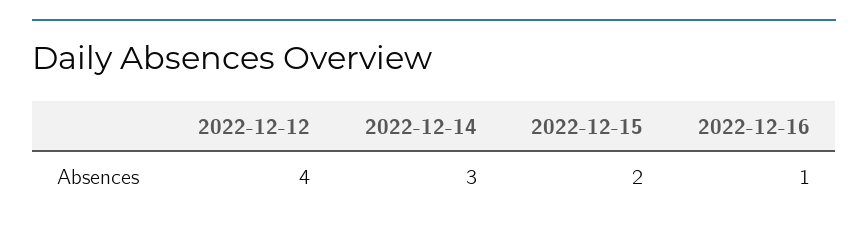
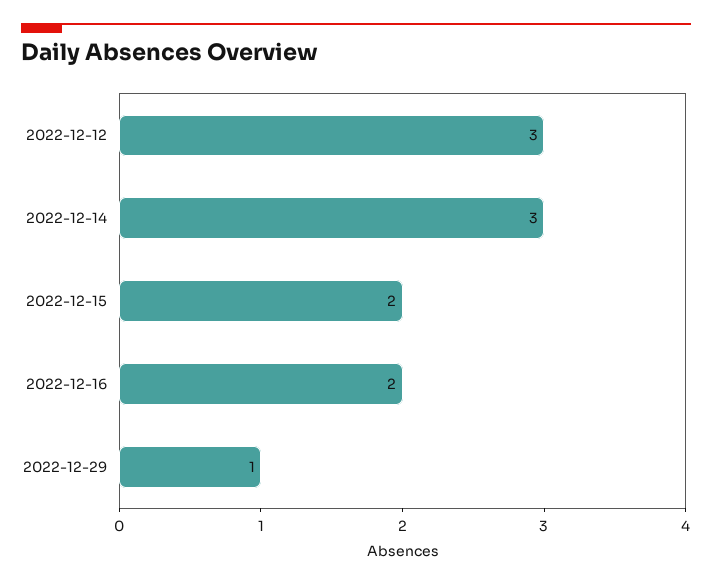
2022-12-12: 4 -> 3
2022-12-16: 1 -> 2
2022-12-29: none -> 1

